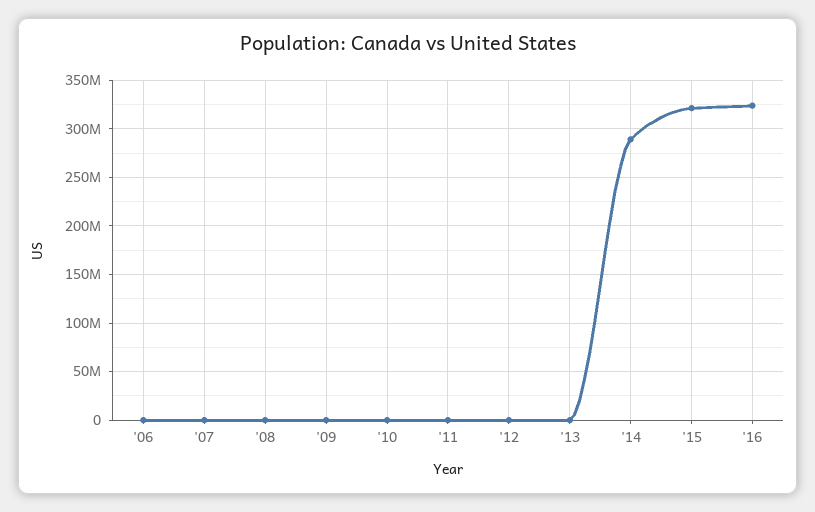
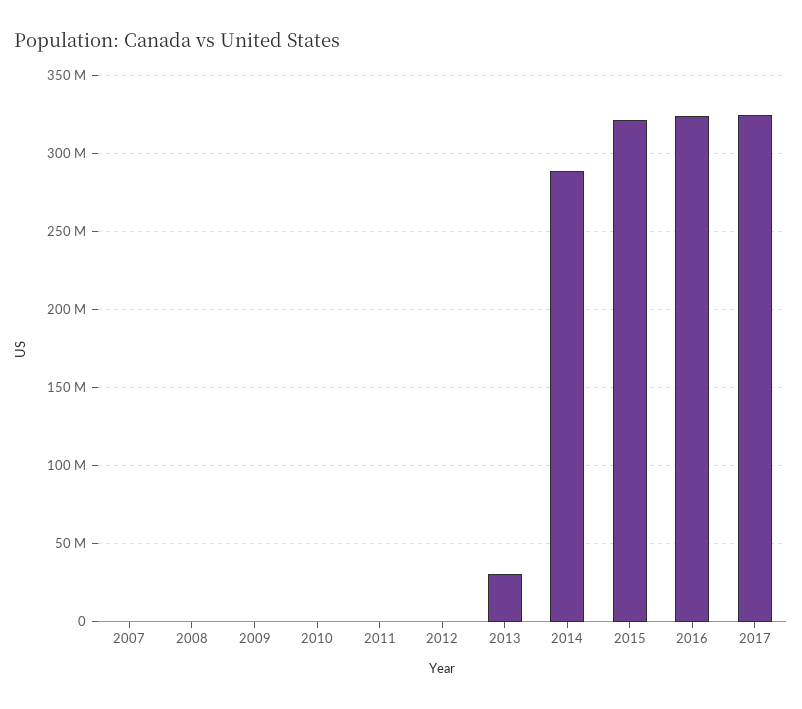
'06: 0 -> none
'13: 0 -> 30000000
2017: none -> 325000000

